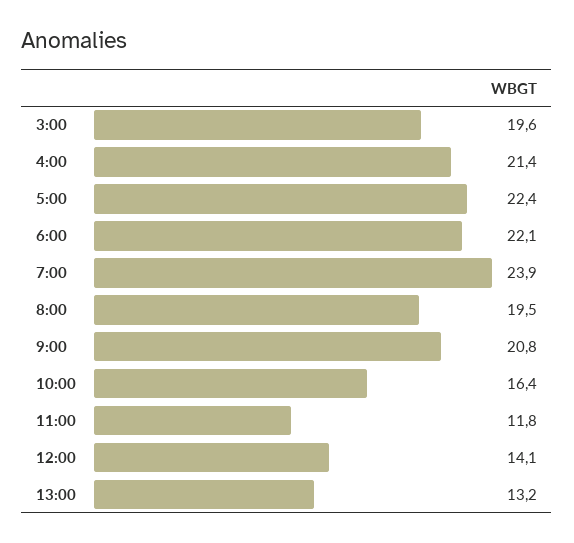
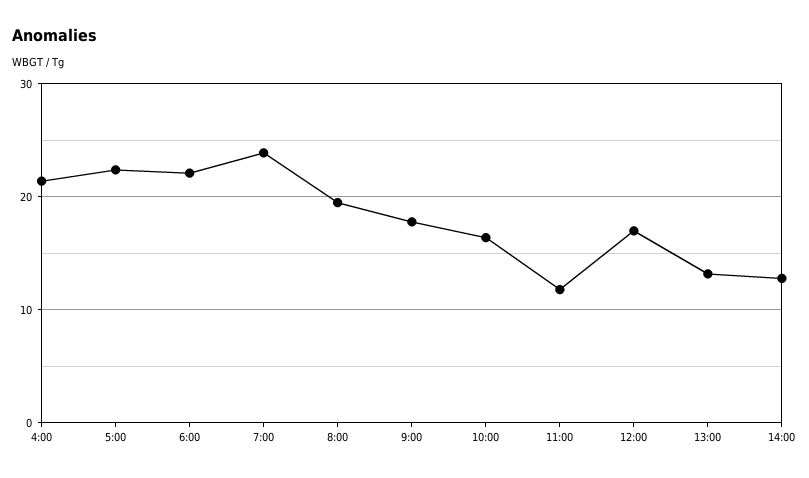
3:00: 19.6 -> none
9:00: 20.8 -> 18
12:00: 14.1 -> 17
14:00: none -> 13

